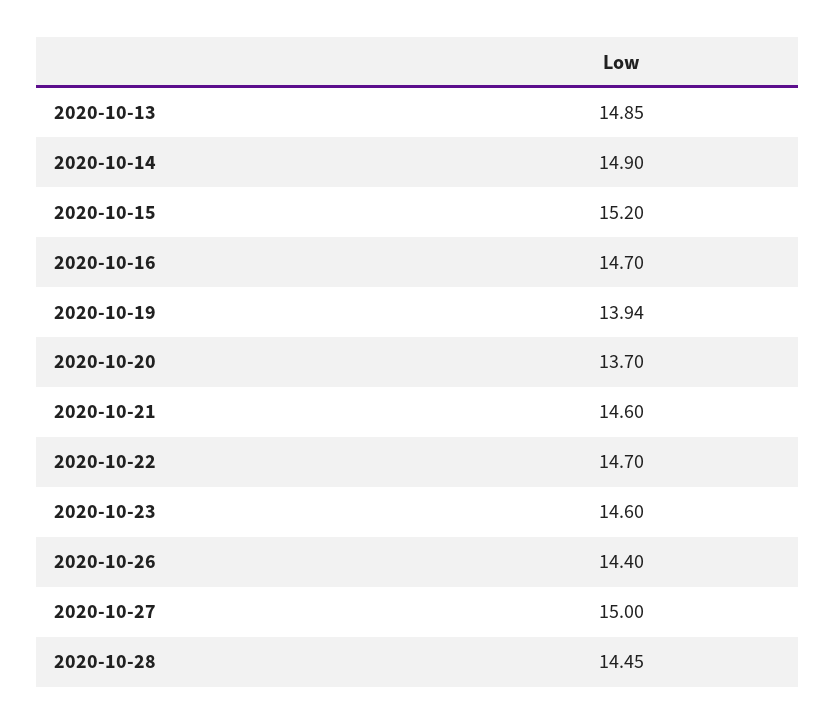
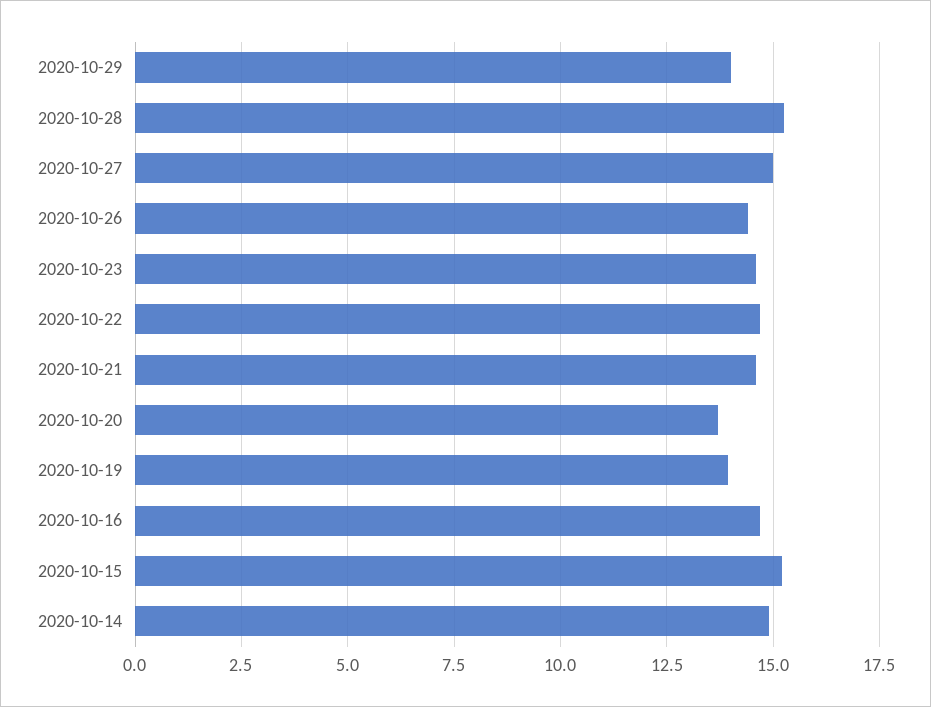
2020-10-13: 14.85 -> none
2020-10-28: 14.45 -> 15.25
2020-10-29: none -> 14

